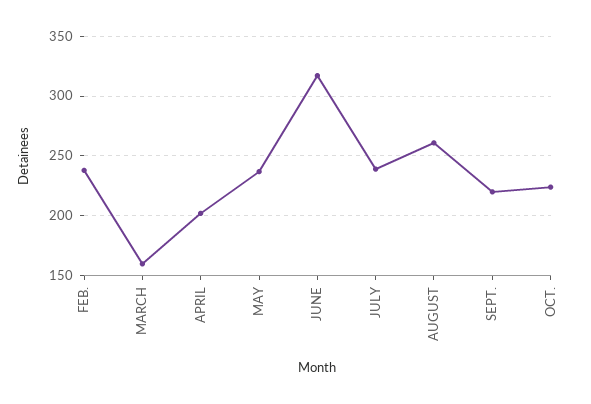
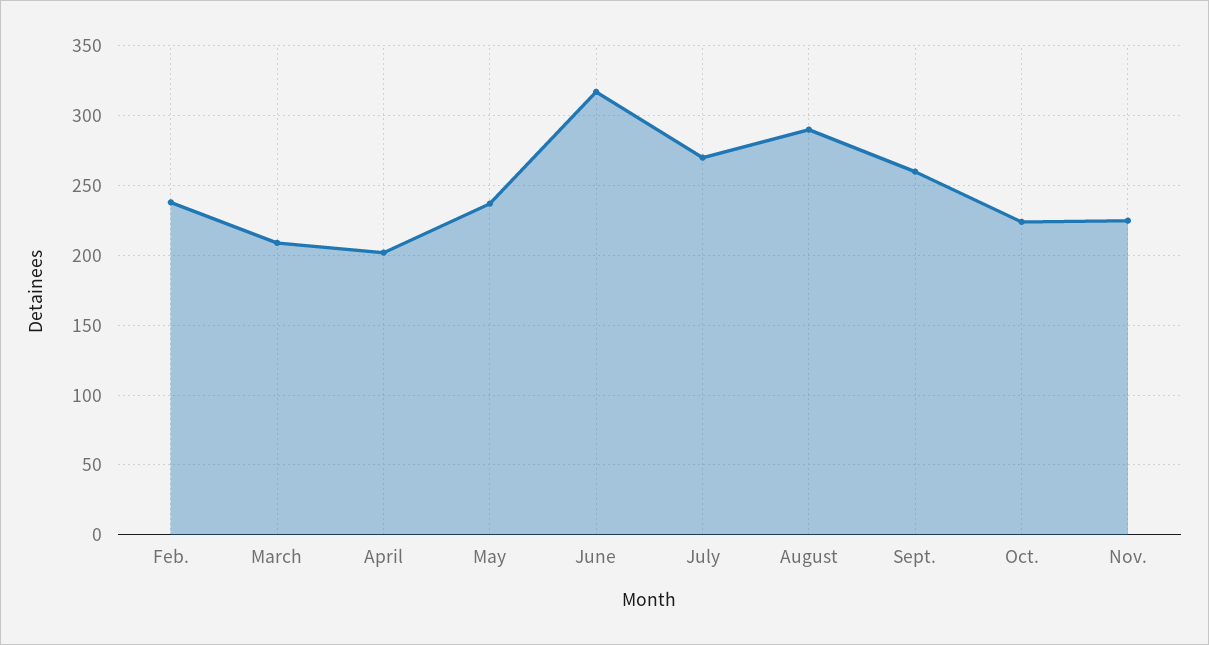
MARCH: 160 -> 210
JULY: 240 -> 270
AUGUST: 260 -> 290
SEPT.: 220 -> 260
Nov.: none -> 225

